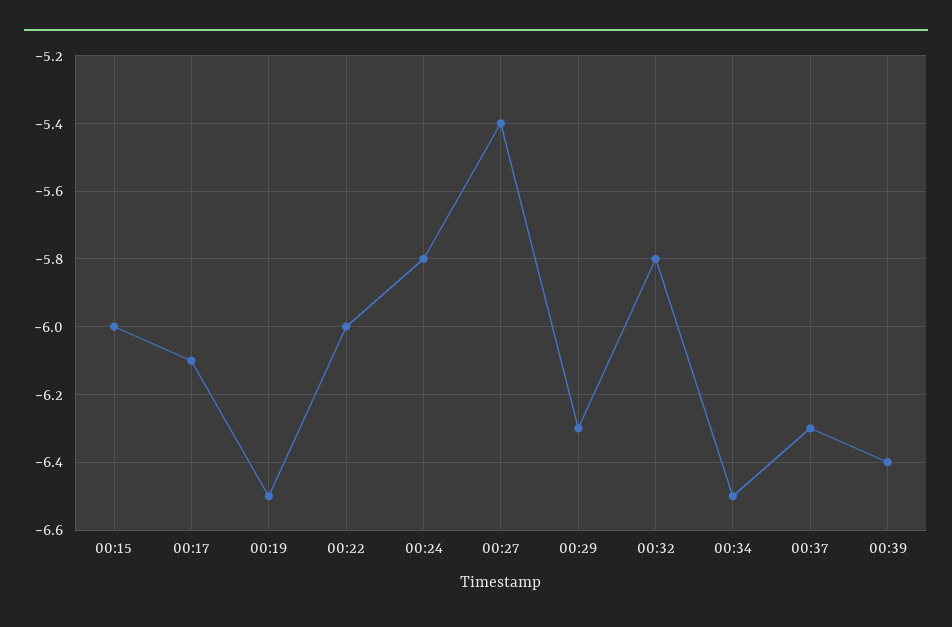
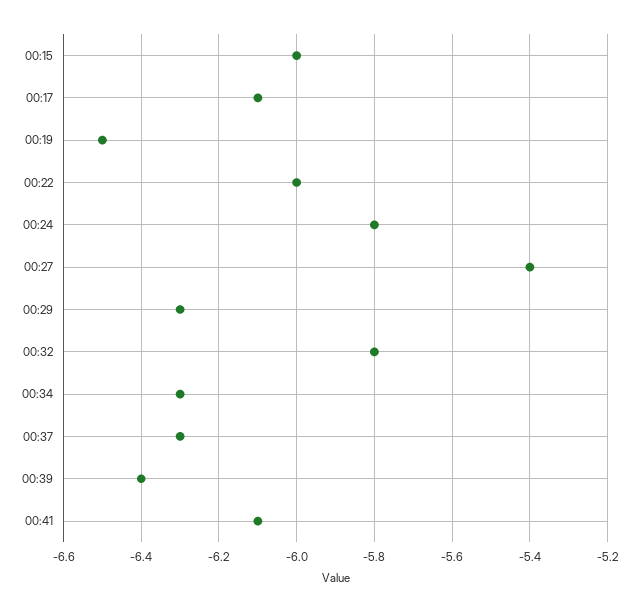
00:34: -6.5 -> -6.3
00:41: none -> -6.1

